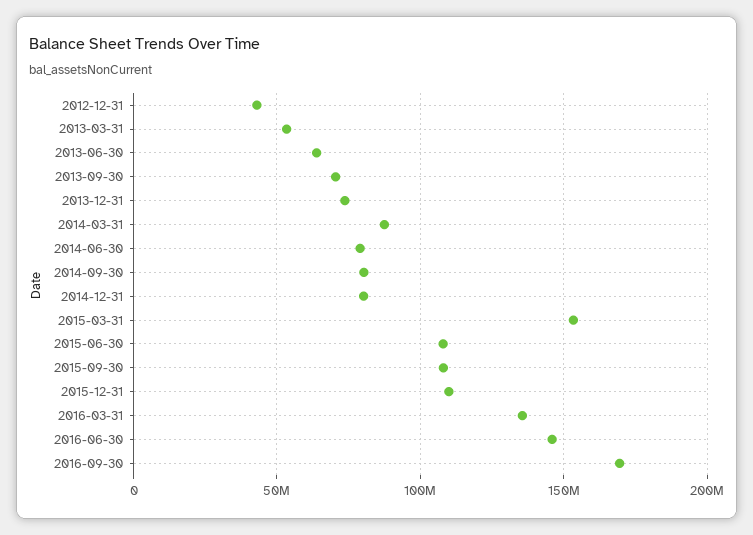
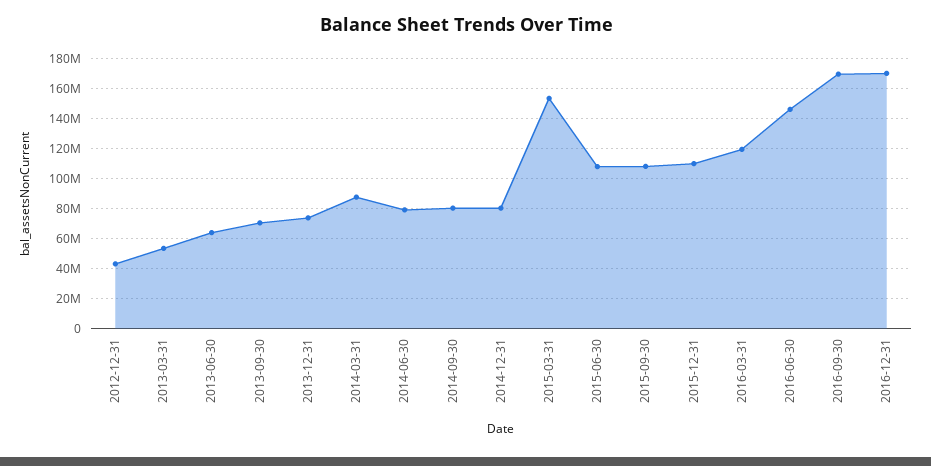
2016-03-31: 135000000 -> 120000000
2016-12-31: none -> 170000000

